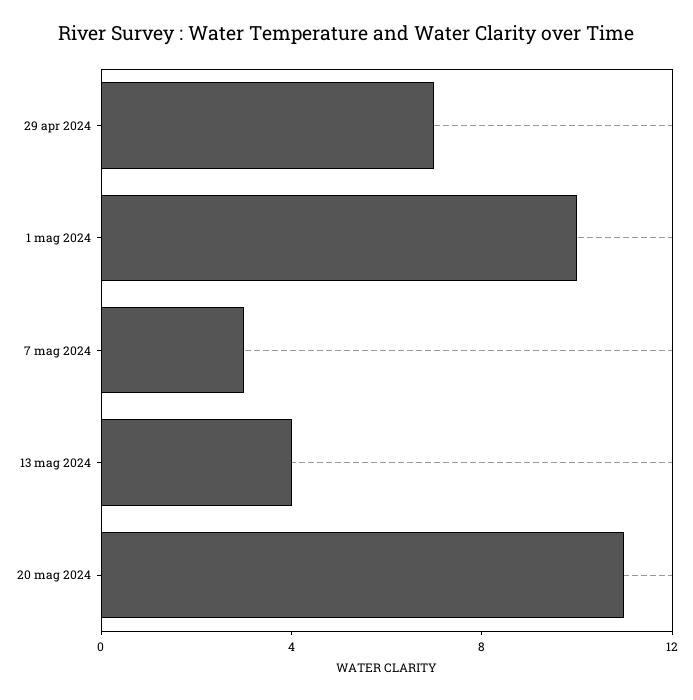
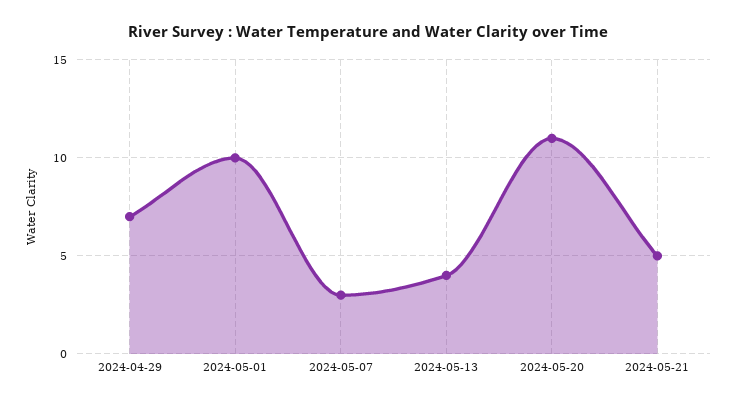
2024-05-21: none -> 5

